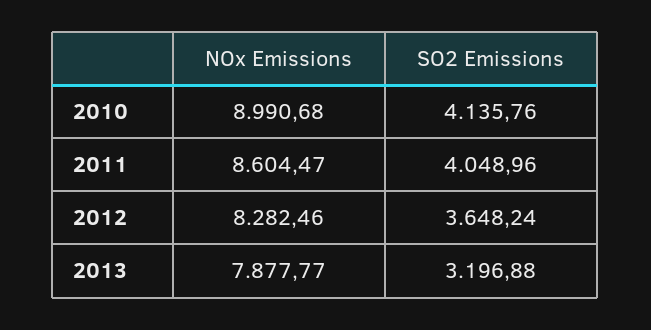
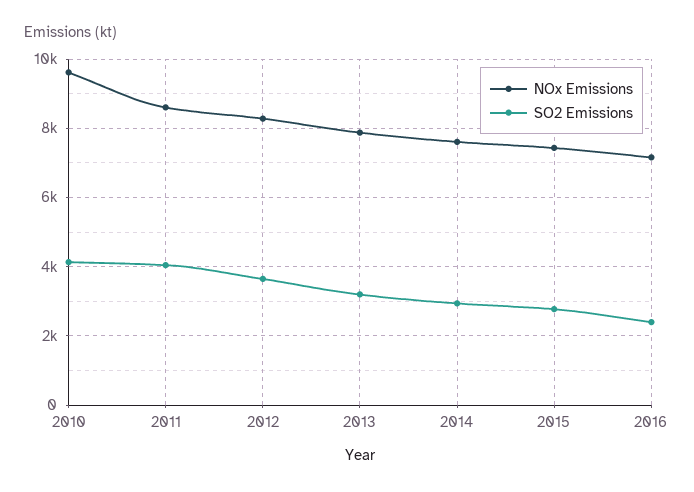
NOx Emissions, 2010: 8990.68 -> 9600
NOx Emissions, 2014: none -> 7600
SO2 Emissions, 2014: none -> 3000
NOx Emissions, 2015: none -> 7400
SO2 Emissions, 2015: none -> 2800
NOx Emissions, 2016: none -> 7200
SO2 Emissions, 2016: none -> 2400

